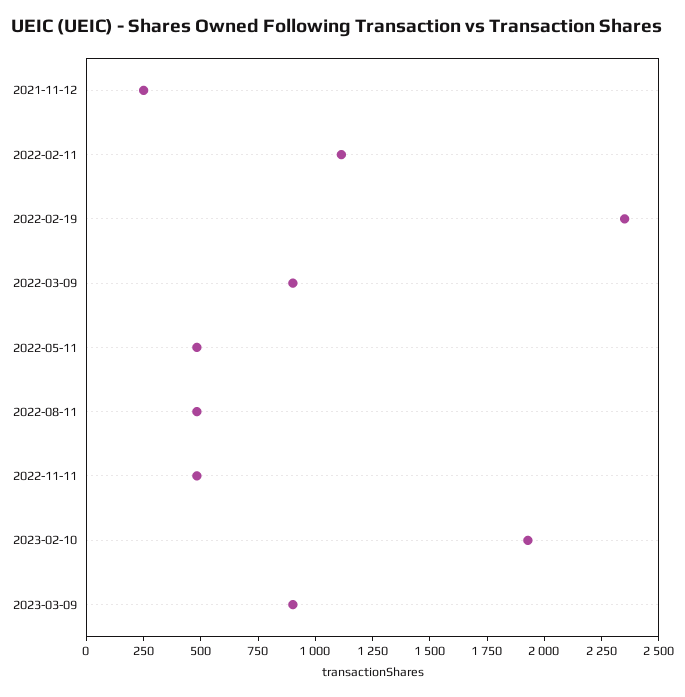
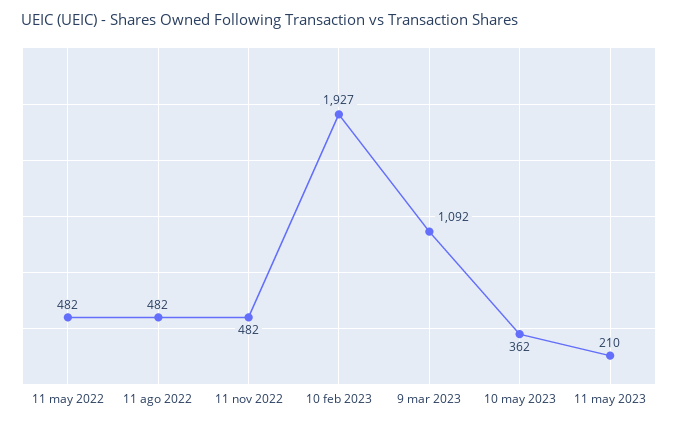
2021-11-12: 250 -> none
2022-02-11: 1100 -> none
2022-02-19: 2350 -> none
2022-03-09: 900 -> none
2023-03-09: 900 -> 1092
10 may 2023: none -> 362
11 may 2023: none -> 210

